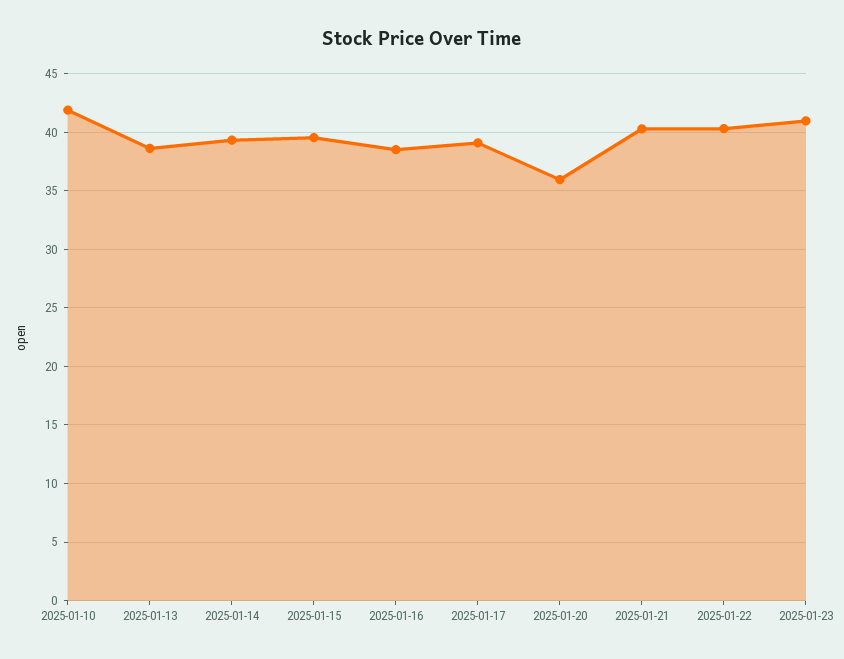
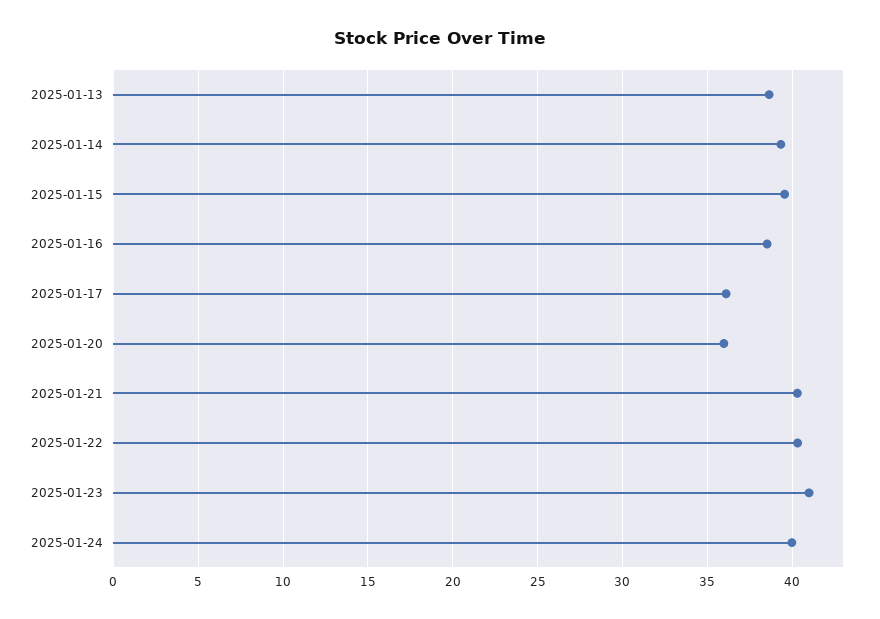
2025-01-10: 42 -> none
2025-01-17: 39 -> 36
2025-01-24: none -> 40

